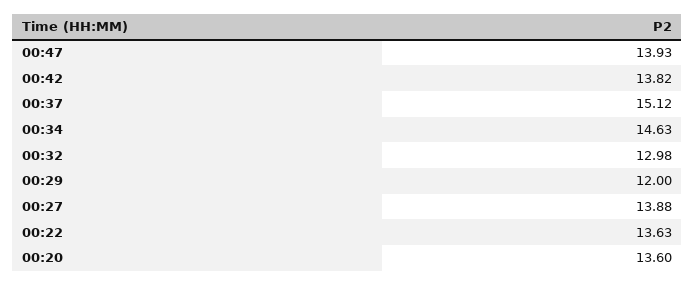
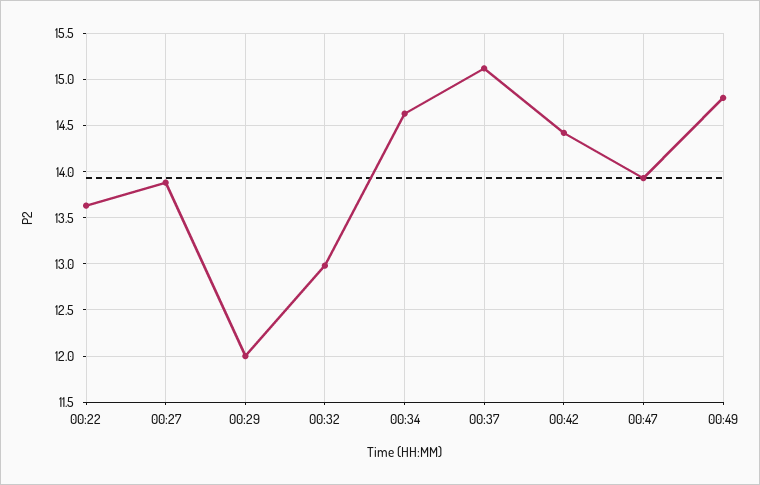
00:42: 13.82 -> 14.4
00:20: 13.6 -> none
00:49: none -> 14.8

